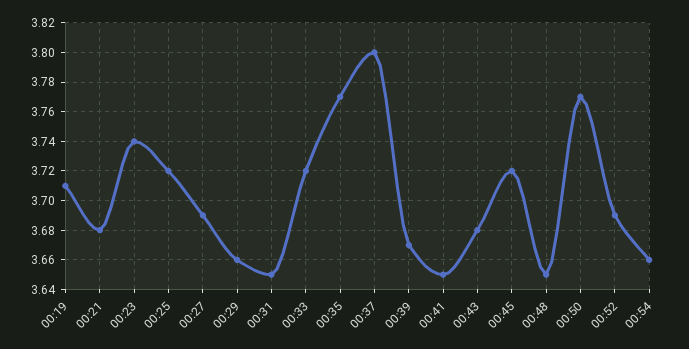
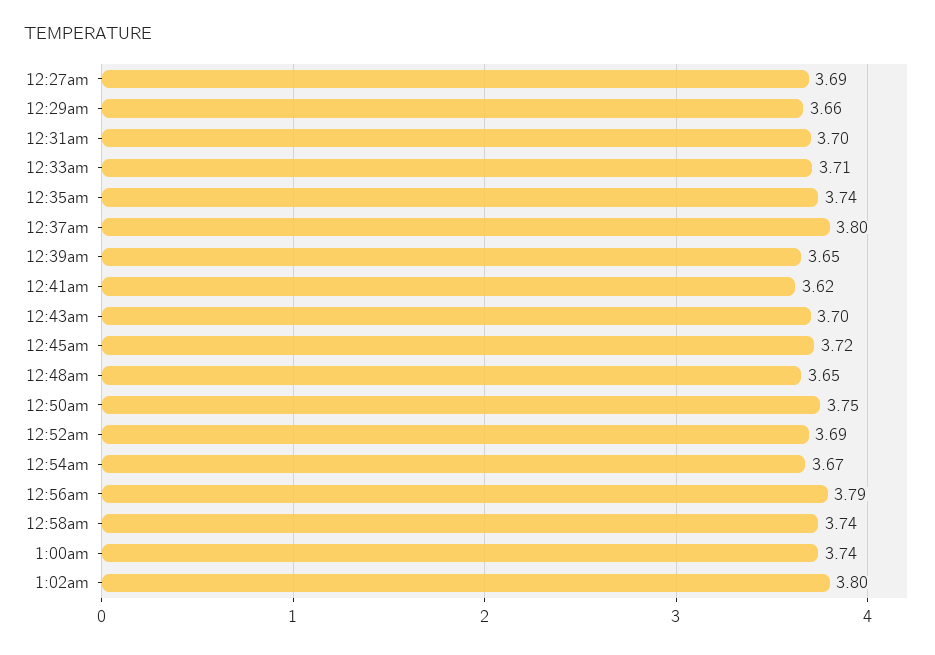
00:19: 3.71 -> none
00:21: 3.68 -> none
00:23: 3.74 -> none
00:25: 3.72 -> none
00:31: 3.65 -> 3.7
00:33: 3.72 -> 3.71
00:35: 3.77 -> 3.74
00:39: 3.67 -> 3.65
00:41: 3.65 -> 3.62
00:43: 3.68 -> 3.7
00:50: 3.77 -> 3.75
00:54: 3.66 -> 3.67
12:56am: none -> 3.79
12:58am: none -> 3.74
1:00am: none -> 3.74
1:02am: none -> 3.8

